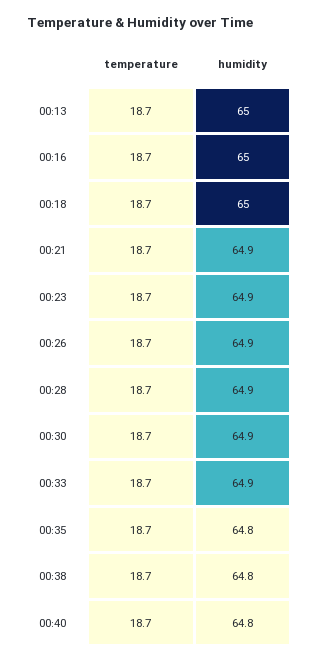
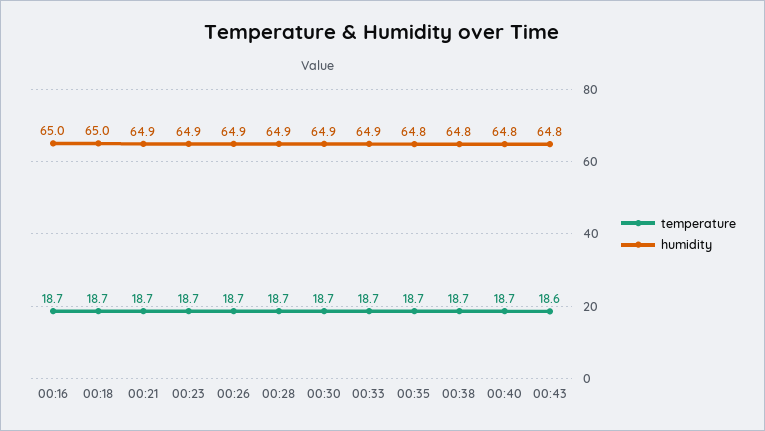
temperature, 00:13: 18.7 -> none
humidity, 00:13: 65 -> none
temperature, 00:43: none -> 18.6
humidity, 00:43: none -> 64.8

